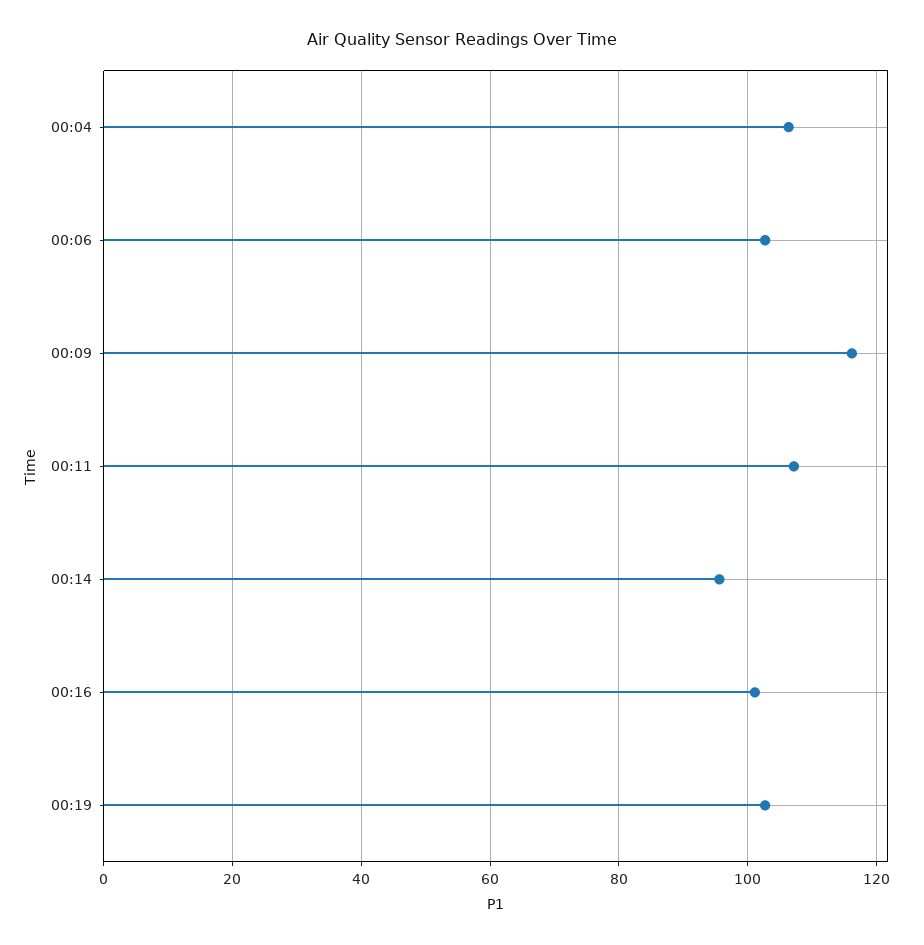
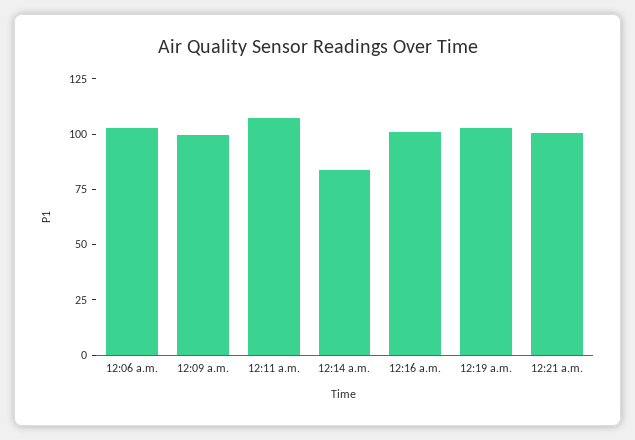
00:04: 106 -> none
00:09: 116 -> 100
00:14: 96 -> 85
12:21 a.m.: none -> 100

